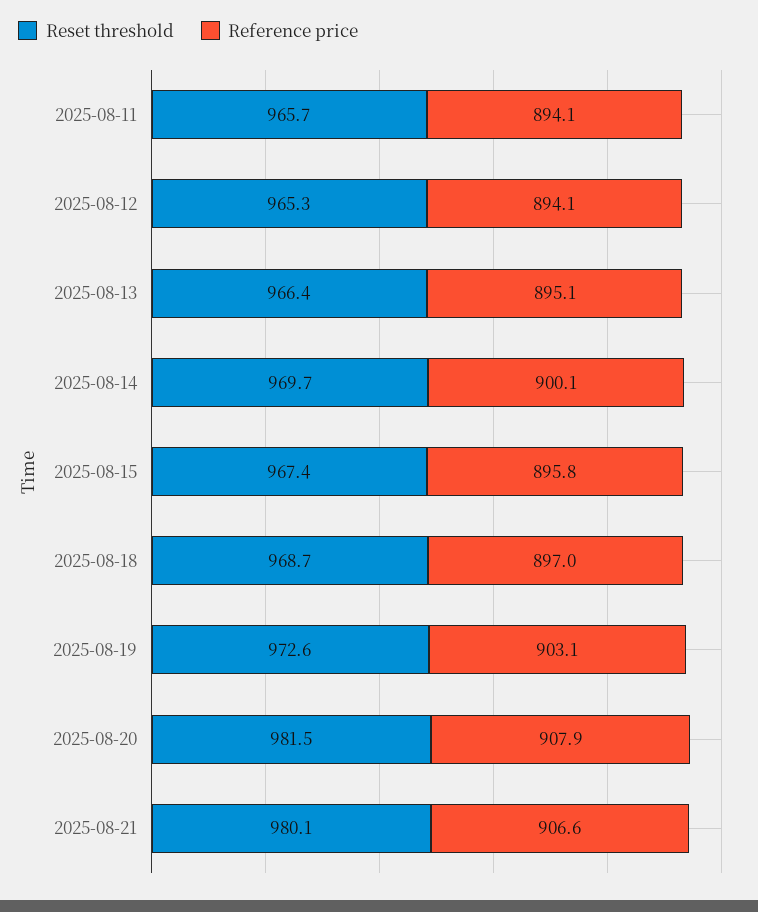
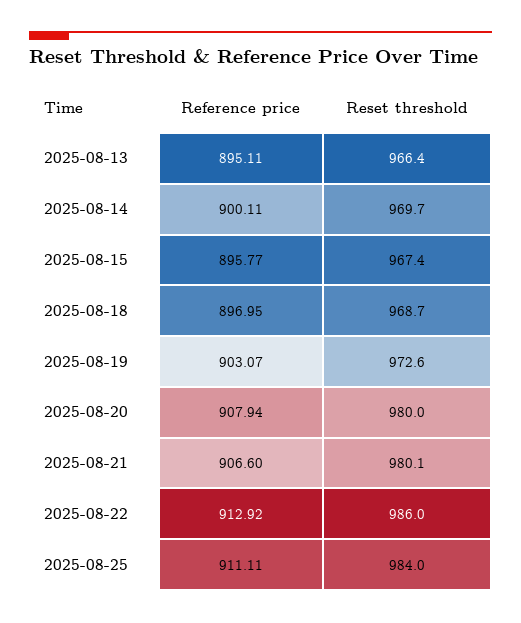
Reset threshold, 2025-08-11: 965.7 -> none
Reference price, 2025-08-11: 894.1 -> none
Reset threshold, 2025-08-12: 965.3 -> none
Reference price, 2025-08-12: 894.1 -> none
Reset threshold, 2025-08-20: 981.5 -> 980
Reference price, 2025-08-22: none -> 912.92
Reset threshold, 2025-08-22: none -> 986
Reference price, 2025-08-25: none -> 911.11
Reset threshold, 2025-08-25: none -> 984

